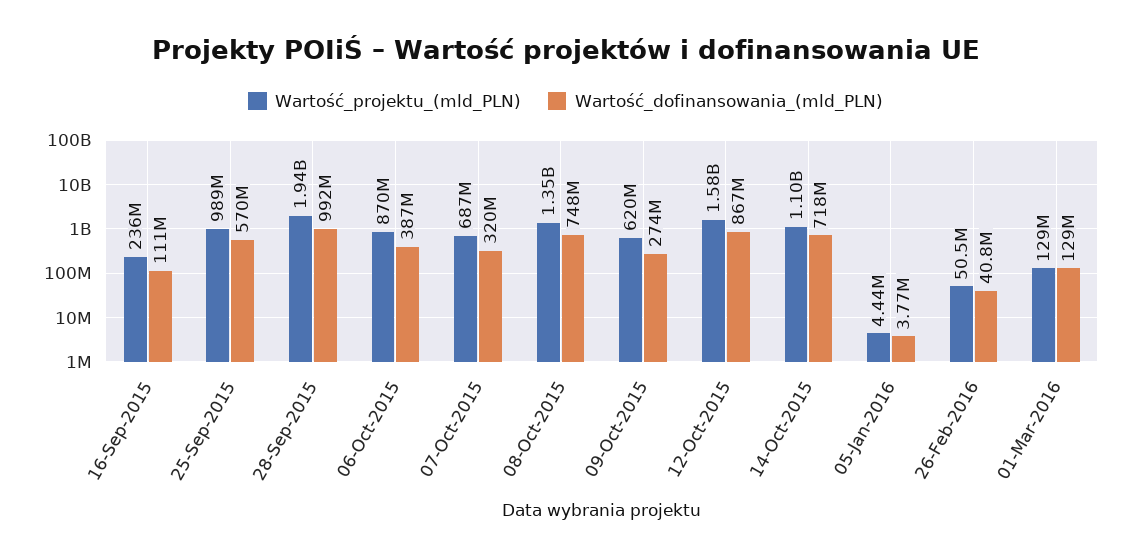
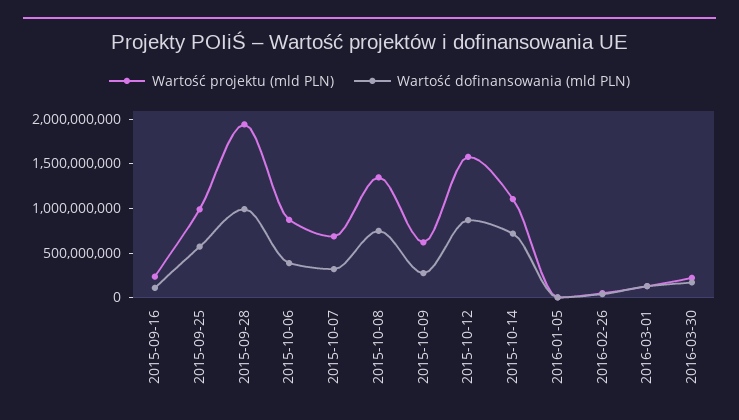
Wartość_projektu_(mld_PLN), 2016-03-30: none -> 200000000
Wartość_dofinansowania_(mld_PLN), 2016-03-30: none -> 200000000

